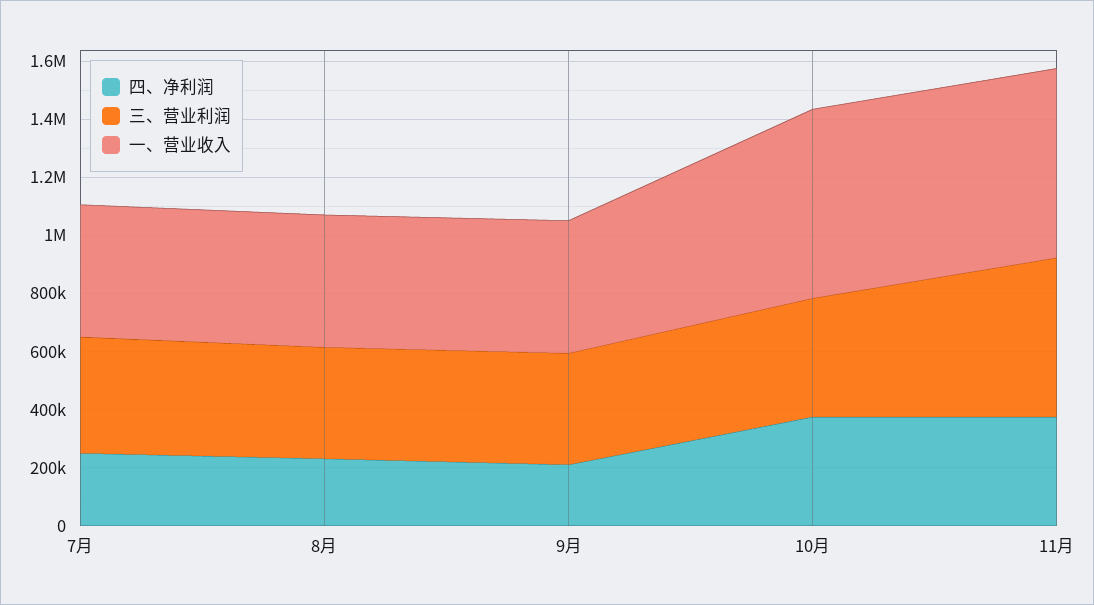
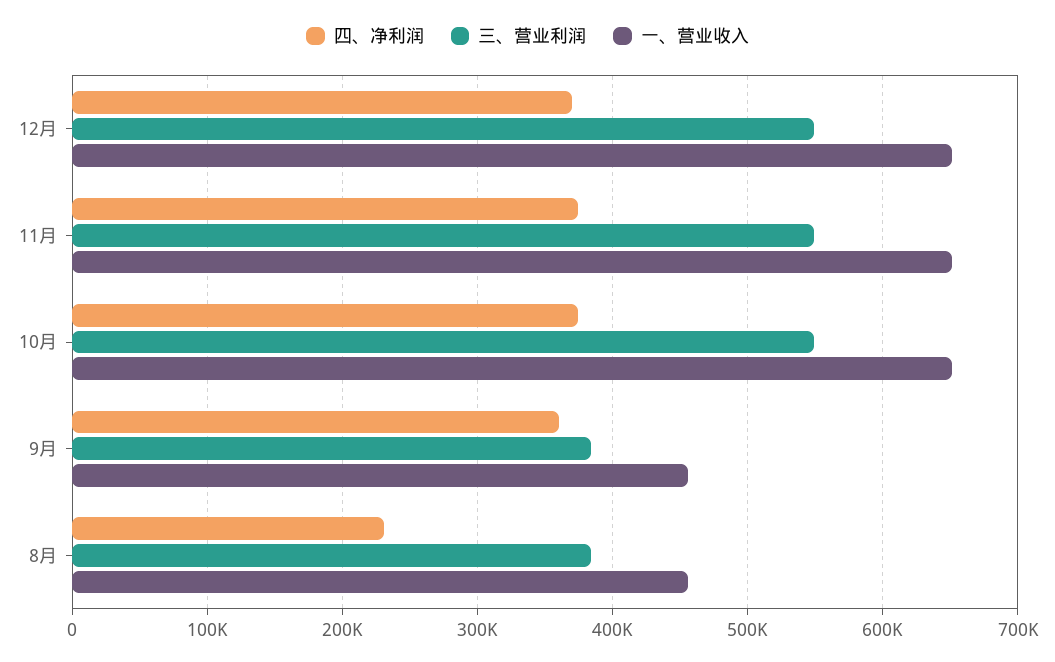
四、净利润, 7月: 250000 -> none
三、营业利润, 7月: 400000 -> none
一、营业收入, 7月: 450000 -> none
四、净利润, 9月: 200000 -> 360000
三、营业利润, 10月: 400000 -> 550000
四、净利润, 12月: none -> 370000
三、营业利润, 12月: none -> 550000
一、营业收入, 12月: none -> 650000

